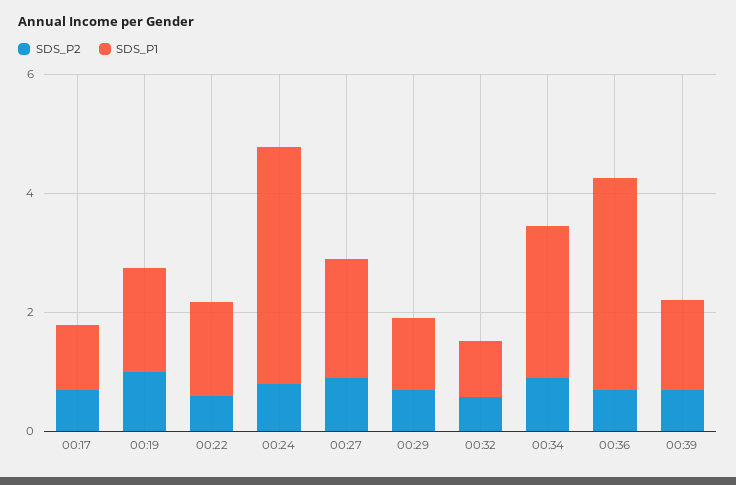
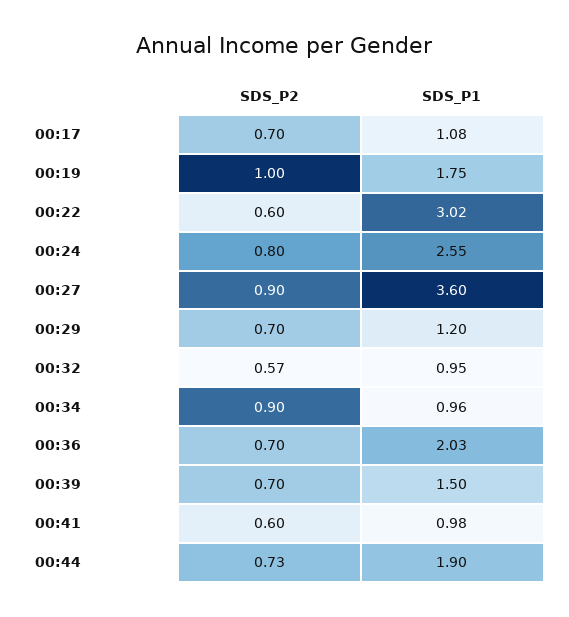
SDS_P1, 00:22: 1.5 -> 3.02
SDS_P1, 00:24: 4 -> 2.55
SDS_P1, 00:27: 2 -> 3.6
SDS_P1, 00:34: 2.5 -> 0.96
SDS_P1, 00:36: 3.5 -> 2.03
SDS_P2, 00:41: none -> 0.6
SDS_P1, 00:41: none -> 0.98
SDS_P2, 00:44: none -> 0.73
SDS_P1, 00:44: none -> 1.9

